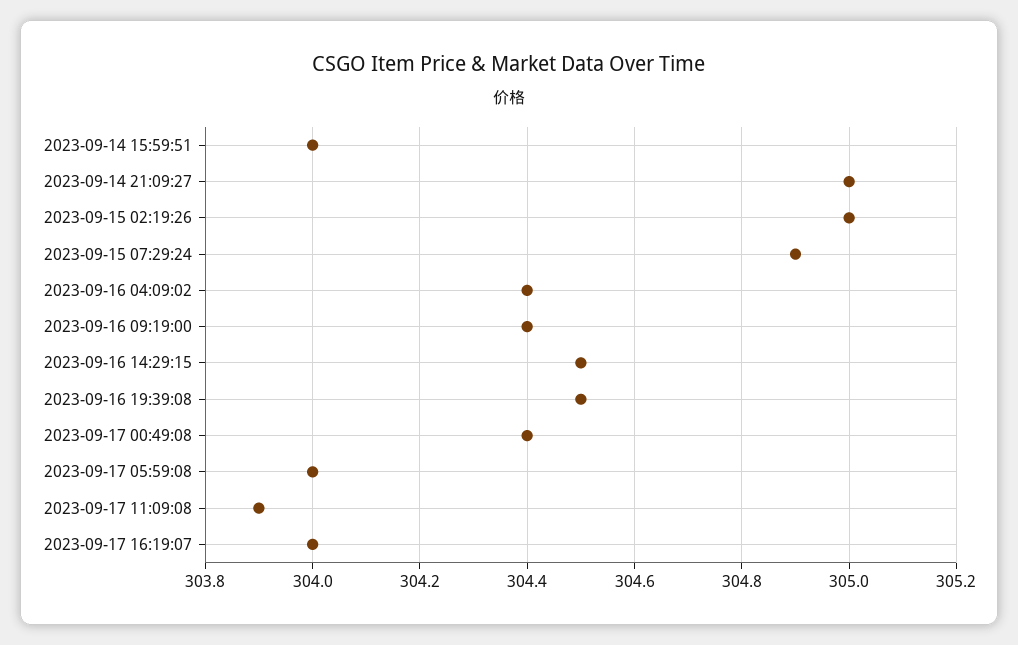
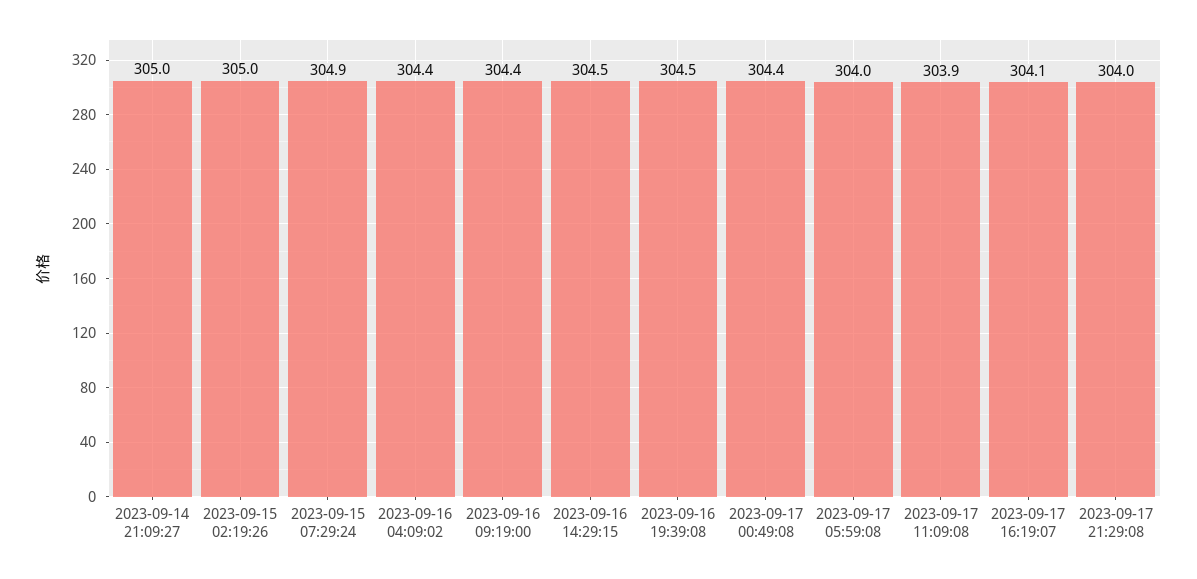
2023-09-14 15:59:51: 304 -> none
2023-09-17 16:19:07: 304 -> 304.1
2023-09-17 21:29:08: none -> 304

